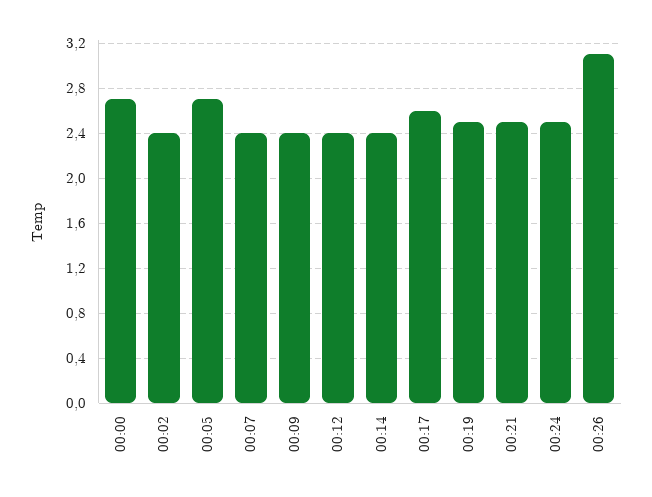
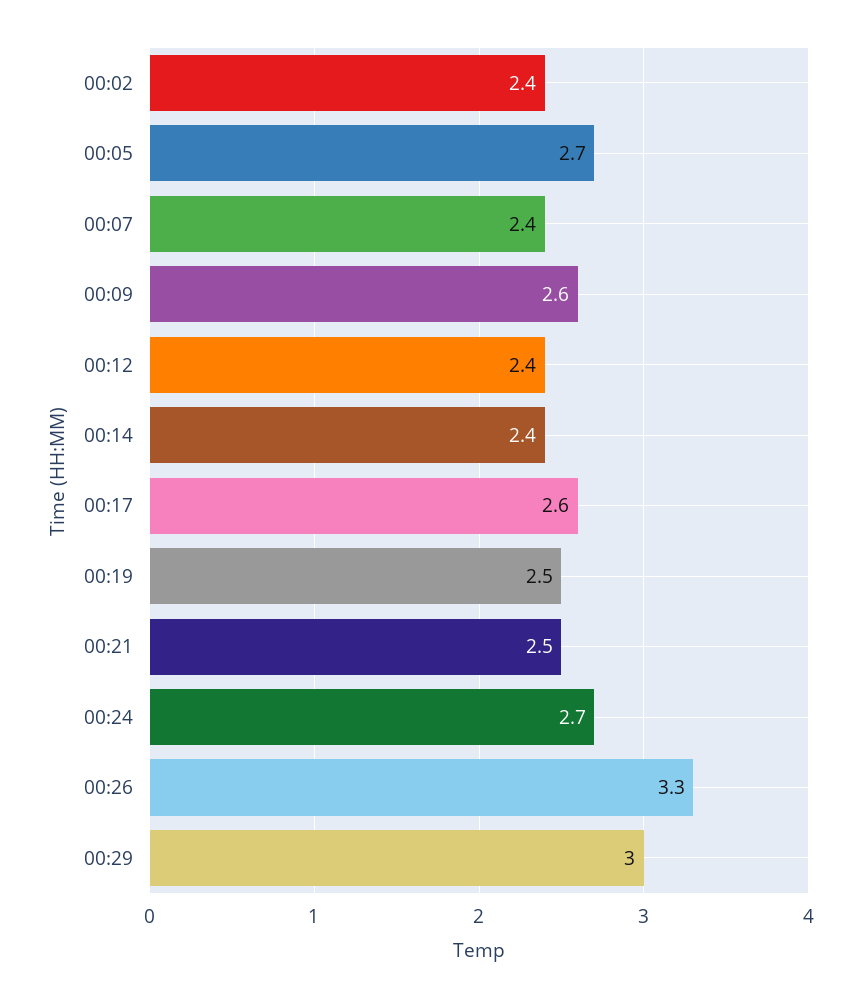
00:00: 2.7 -> none
00:09: 2.4 -> 2.6
00:24: 2.5 -> 2.7
00:26: 3.1 -> 3.3
00:29: none -> 3

